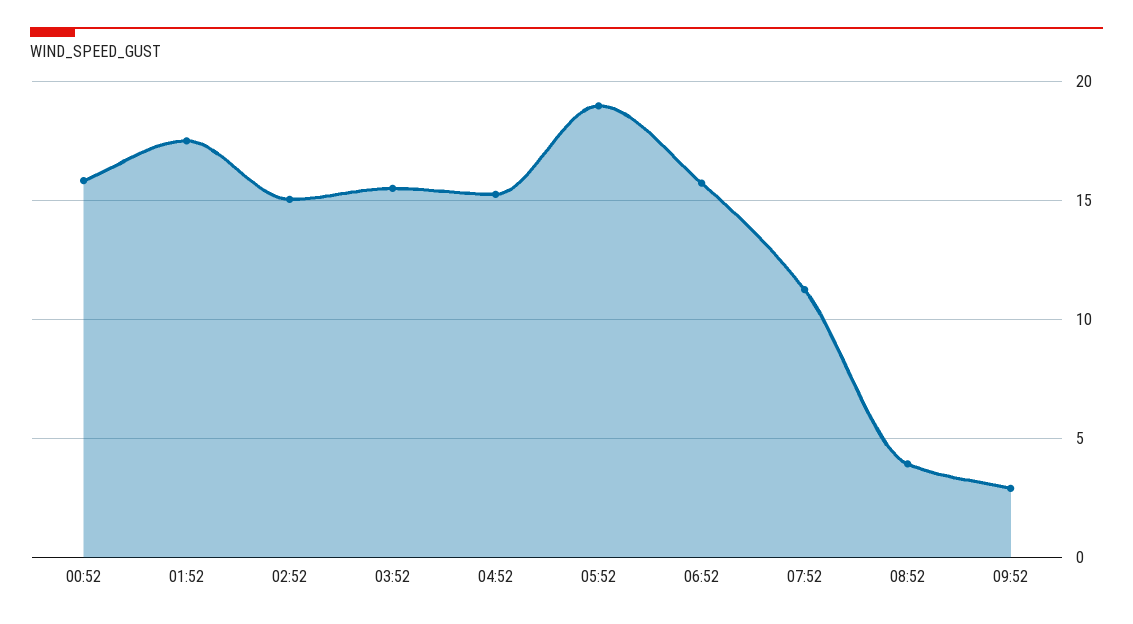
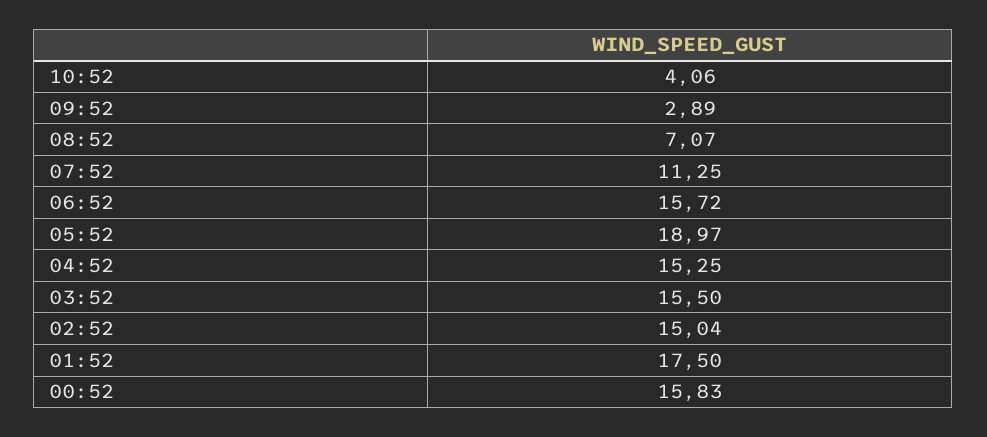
08:52: 4 -> 7.07
10:52: none -> 4.06

